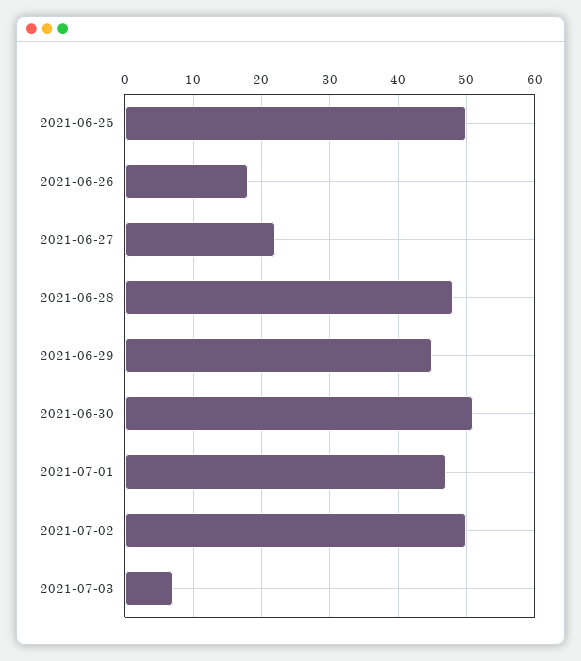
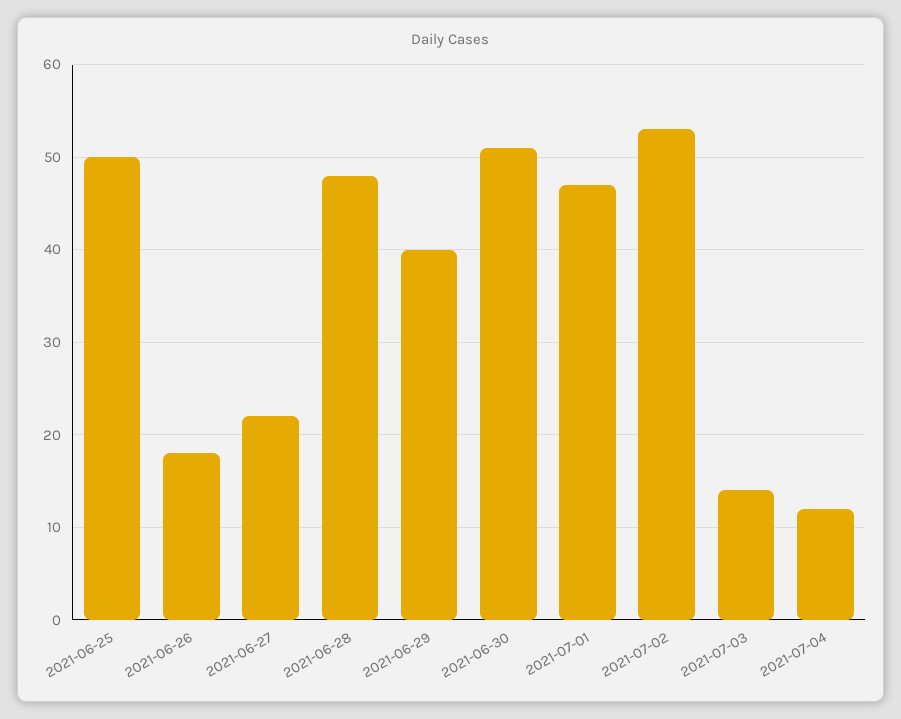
2021-06-29: 45 -> 40
2021-07-02: 50 -> 53
2021-07-03: 7 -> 14
2021-07-04: none -> 12

